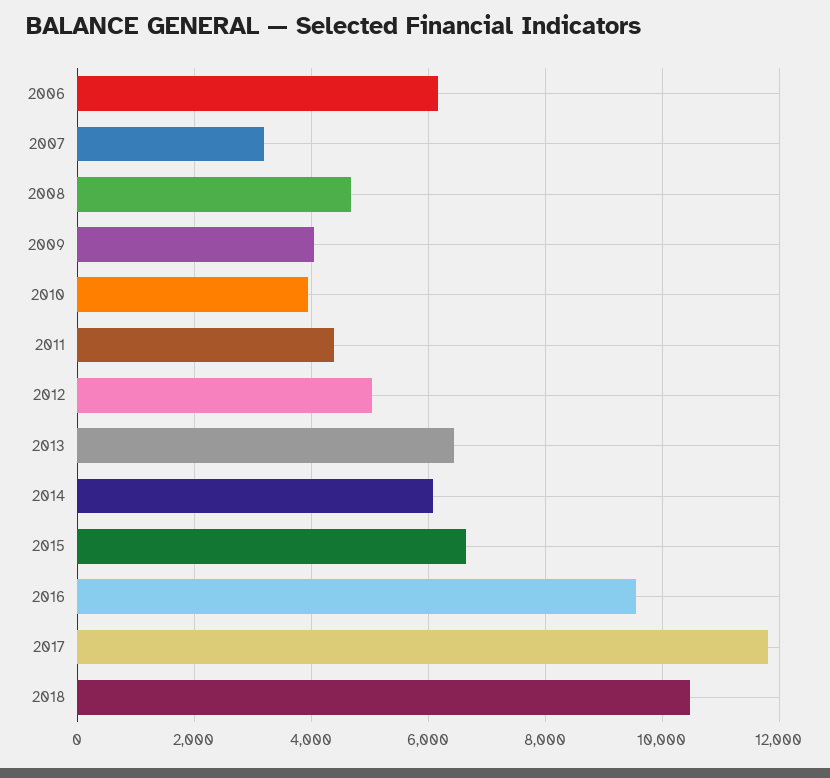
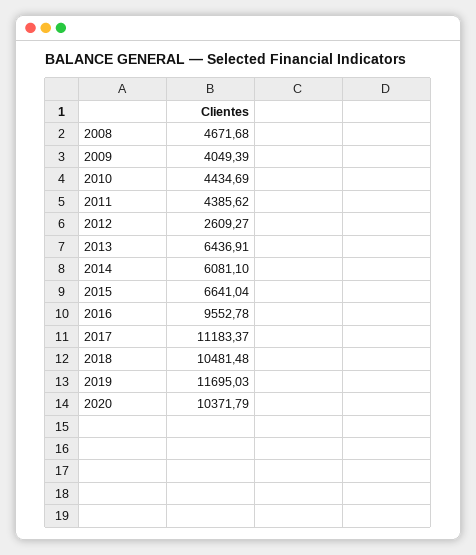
2006: 6200 -> none
2007: 3200 -> none
2010: 4000 -> 4434.69
2012: 5000 -> 2609.27
2017: 11800 -> 11183.37
2019: none -> 11695.03
2020: none -> 10371.79

